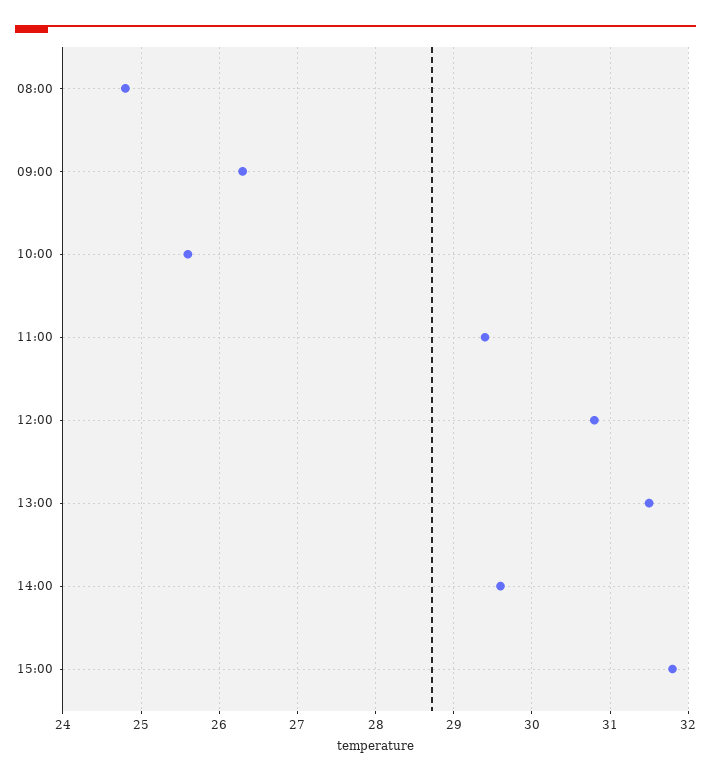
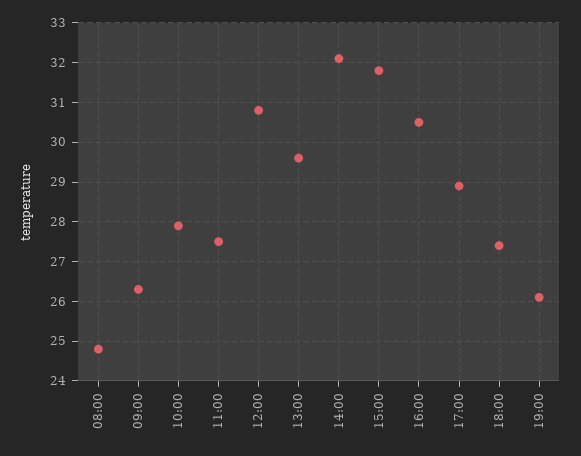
10:00: 25.6 -> 28
11:00: 29.4 -> 27.5
13:00: 31.5 -> 29.5
14:00: 29.6 -> 32
16:00: none -> 30.5
17:00: none -> 29
18:00: none -> 27.5
19:00: none -> 26

